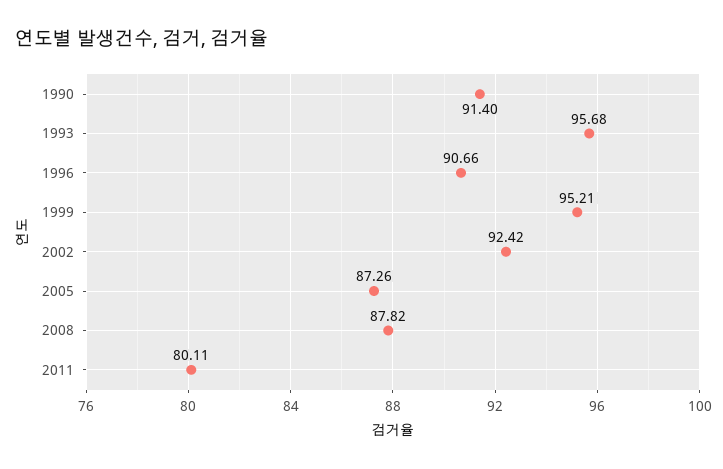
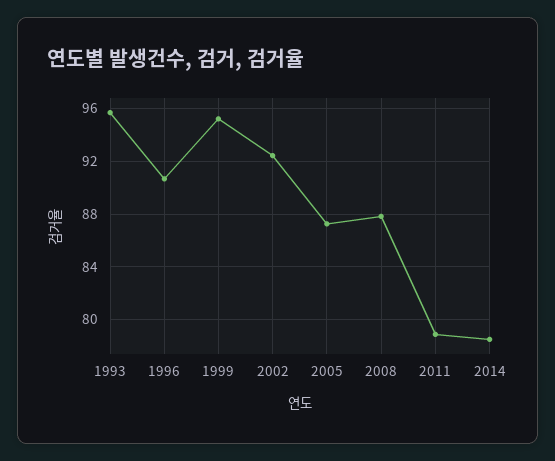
1990: 91.4 -> none
2011: 80.11 -> 79
2014: none -> 78.5

